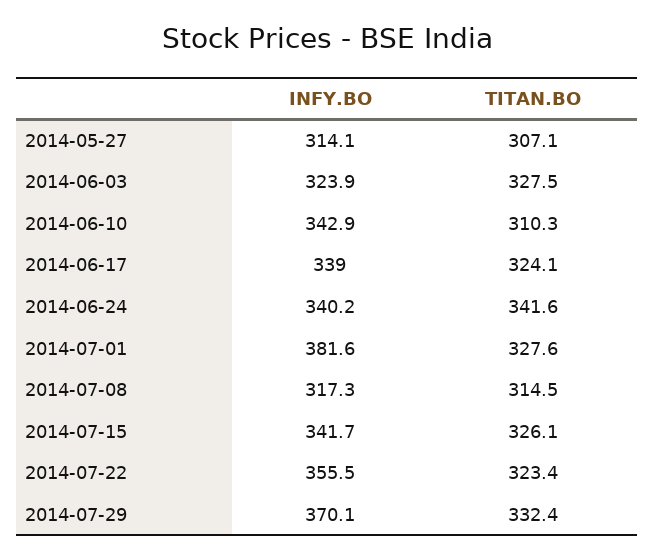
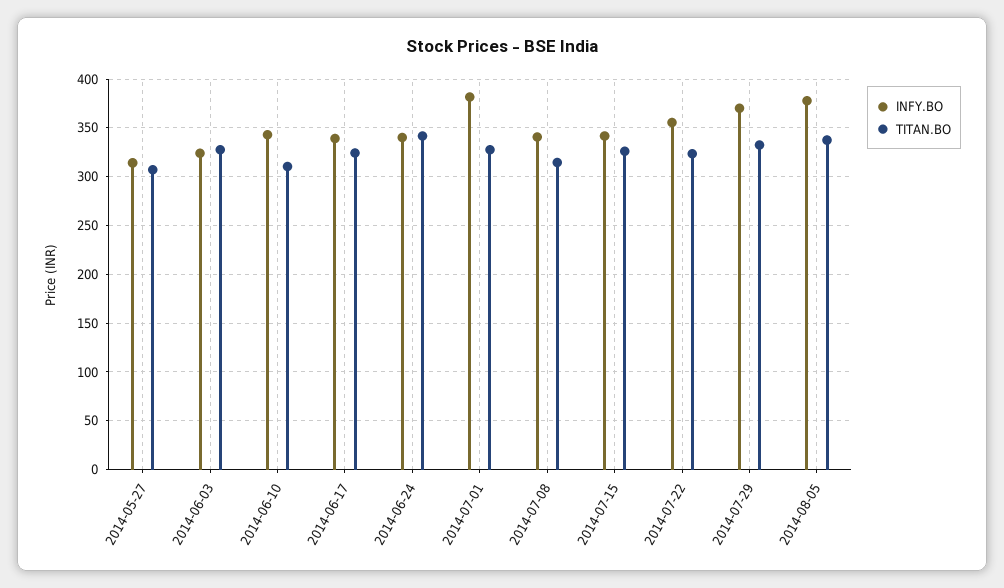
INFY.BO, 2014-07-08: 317.3 -> 340
INFY.BO, 2014-08-05: none -> 380
TITAN.BO, 2014-08-05: none -> 340

